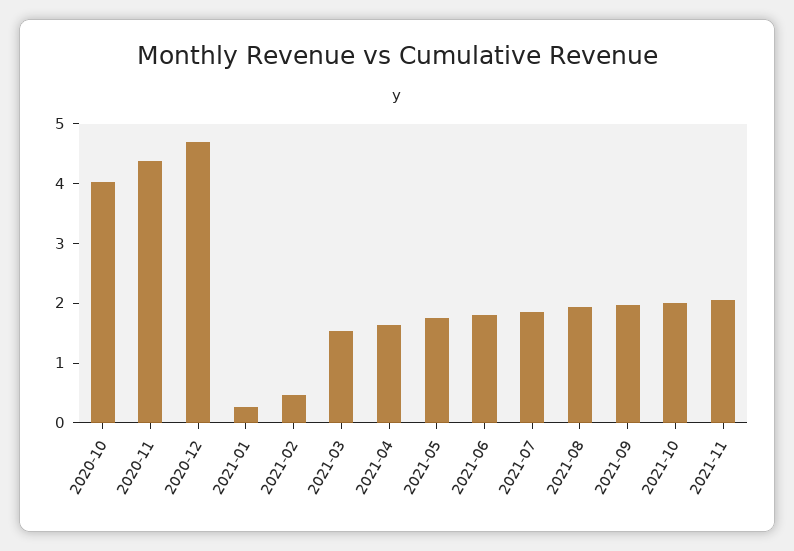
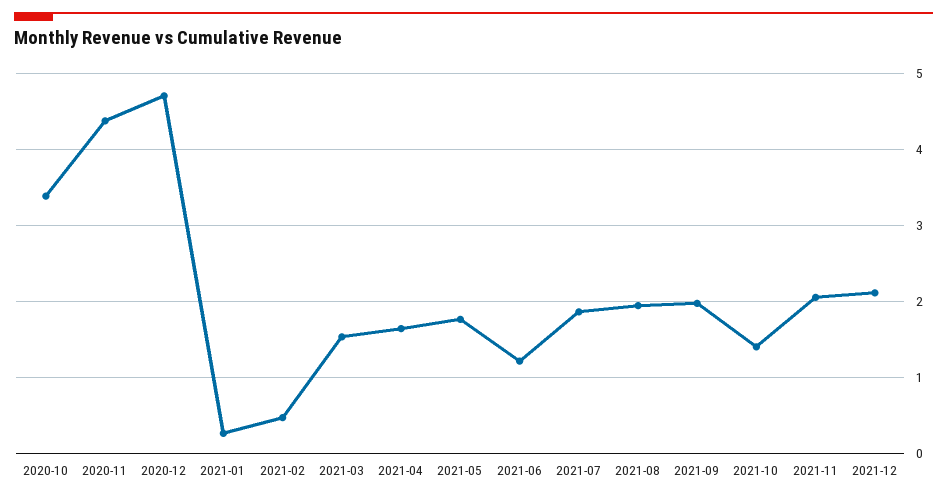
2020-10: 4 -> 3.4
2021-06: 1.8 -> 1.2
2021-10: 2 -> 1.4
2021-12: none -> 2.1

